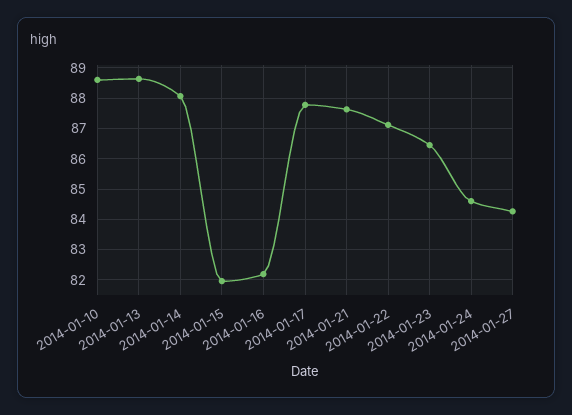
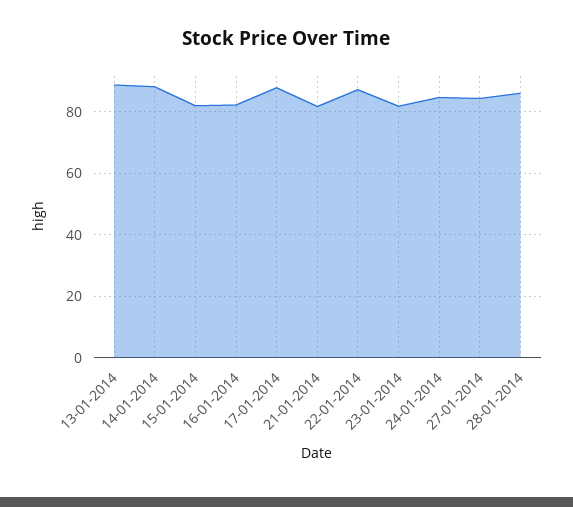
2014-01-10: 88.6 -> none
2014-01-21: 87.6 -> 82
2014-01-23: 86.4 -> 82
28-01-2014: none -> 86

